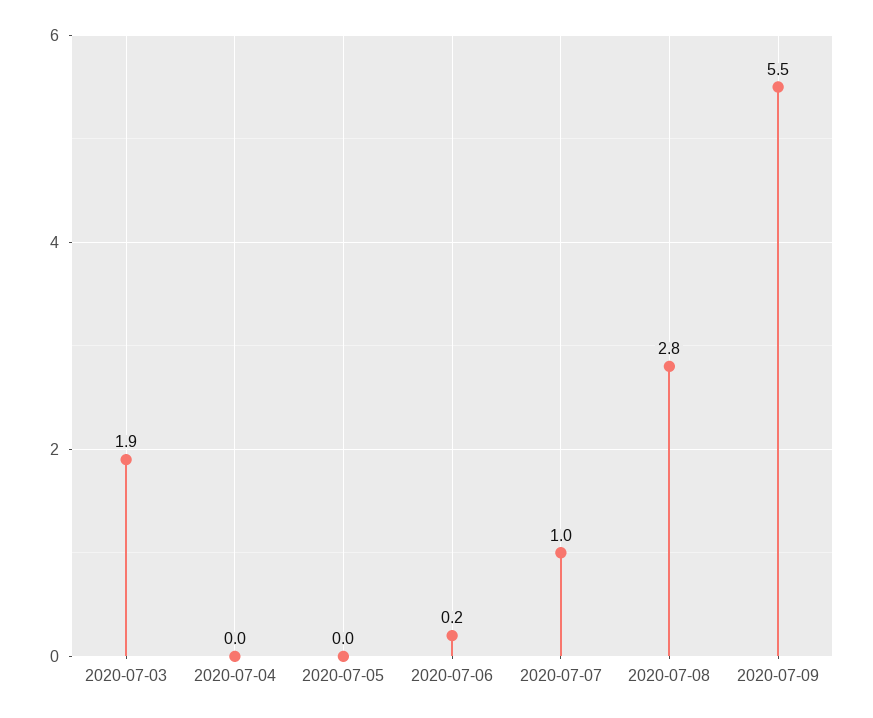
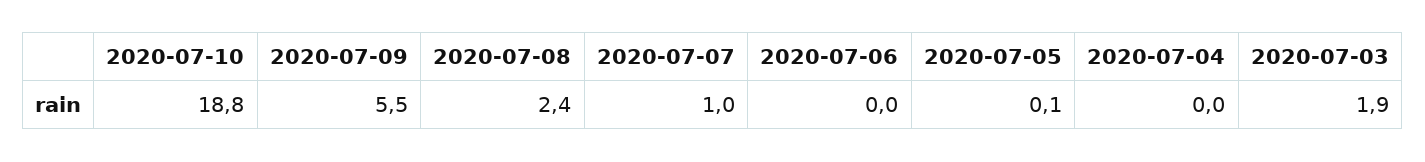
2020-07-05: 0 -> 0.1
2020-07-06: 0.2 -> 0
2020-07-08: 2.8 -> 2.4
2020-07-10: none -> 18.8

